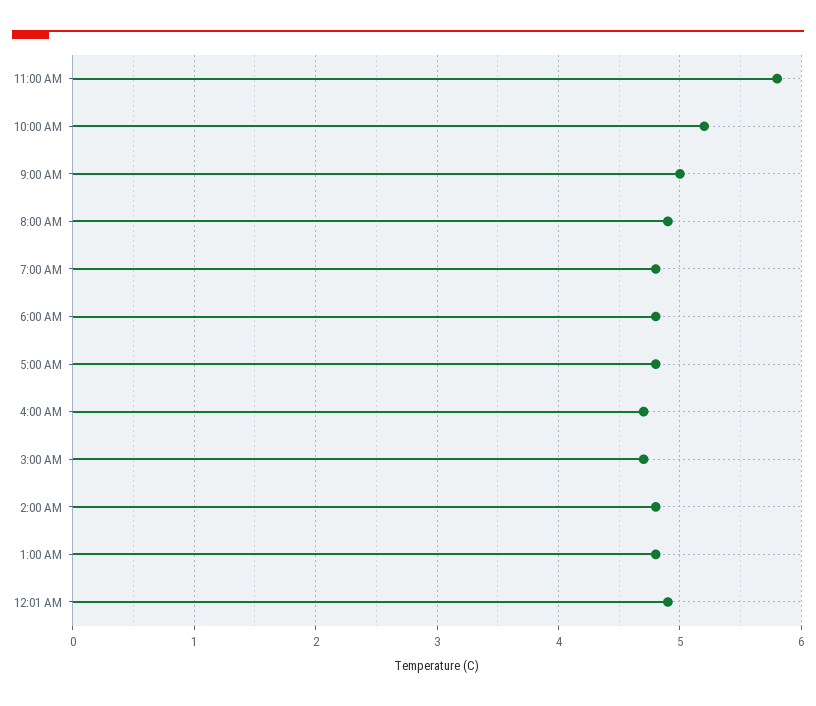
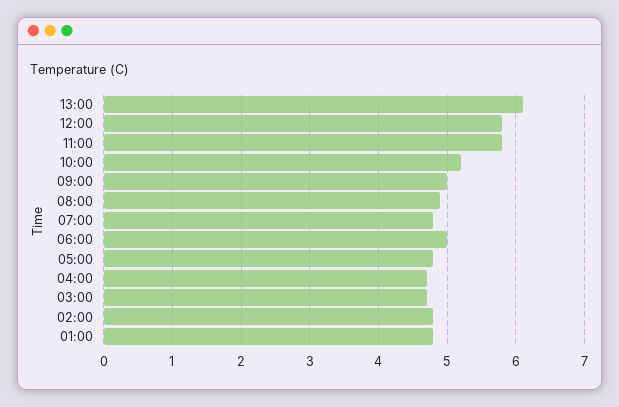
6:00 AM: 4.8 -> 5
12:01 AM: 4.9 -> none
13:00: none -> 6.1
12:00: none -> 5.8

